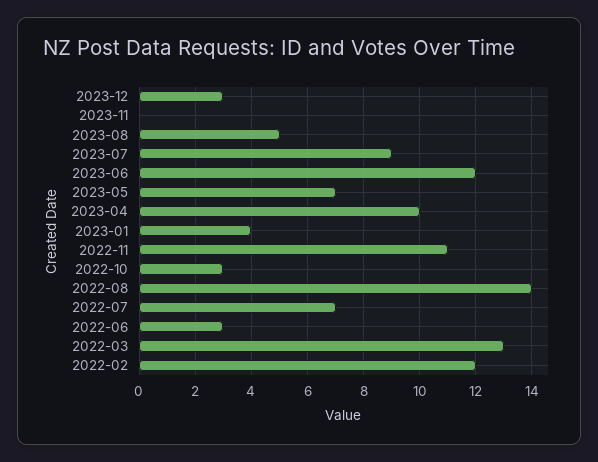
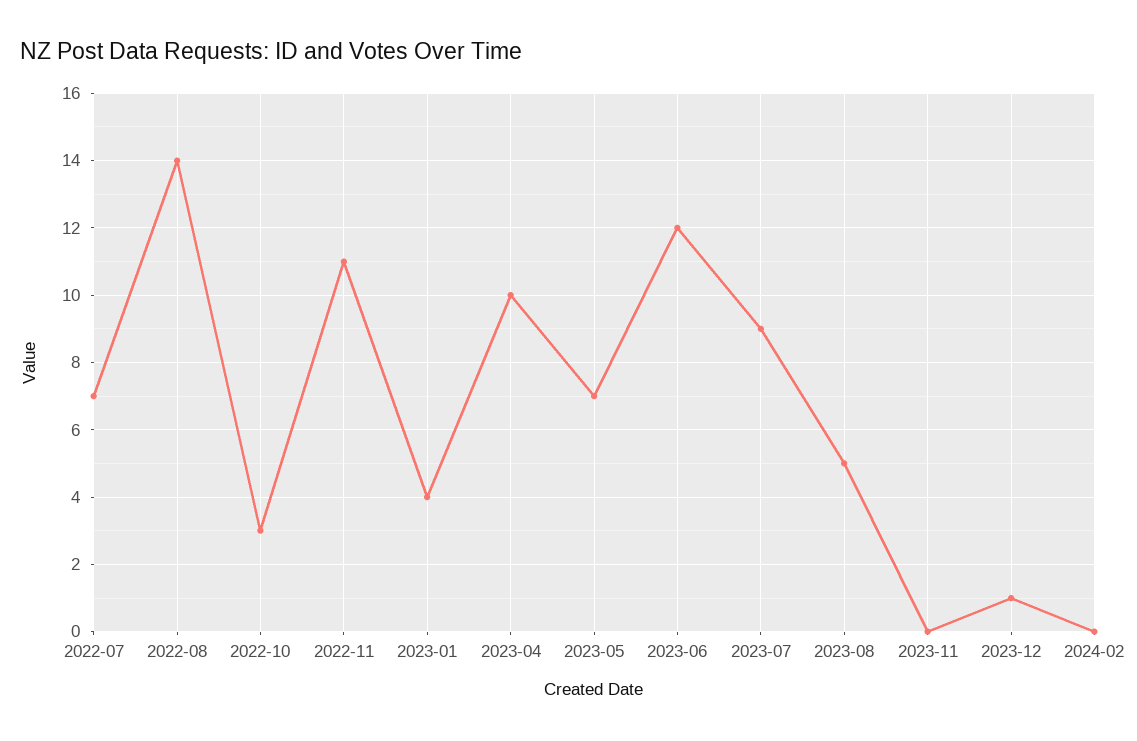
2023-12: 3 -> 1
2022-06: 3 -> none
2022-03: 13 -> none
2022-02: 12 -> none
2024-02: none -> 0

